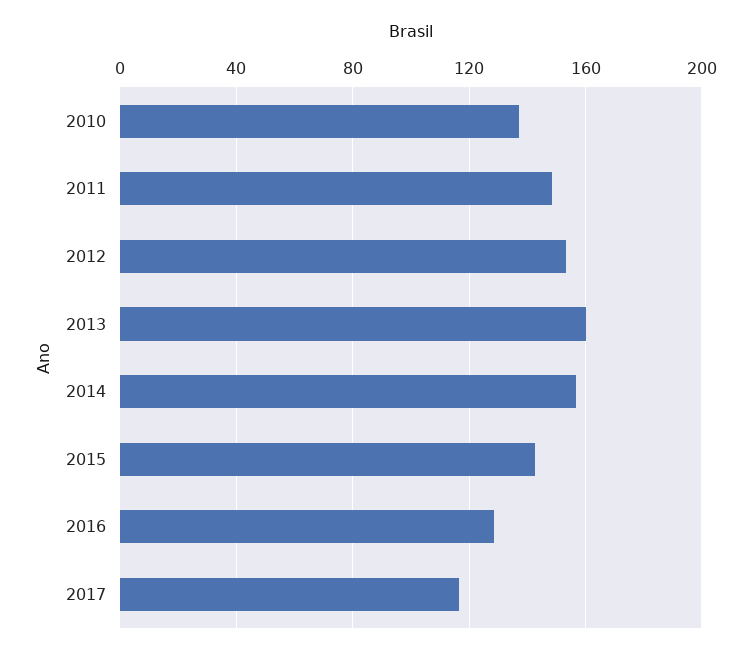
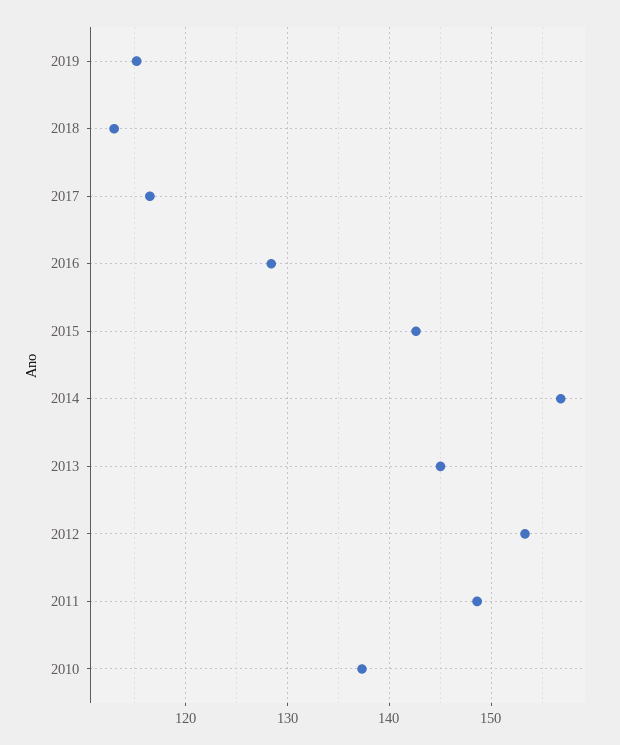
2013: 160 -> 145
2019: none -> 115
2018: none -> 113

